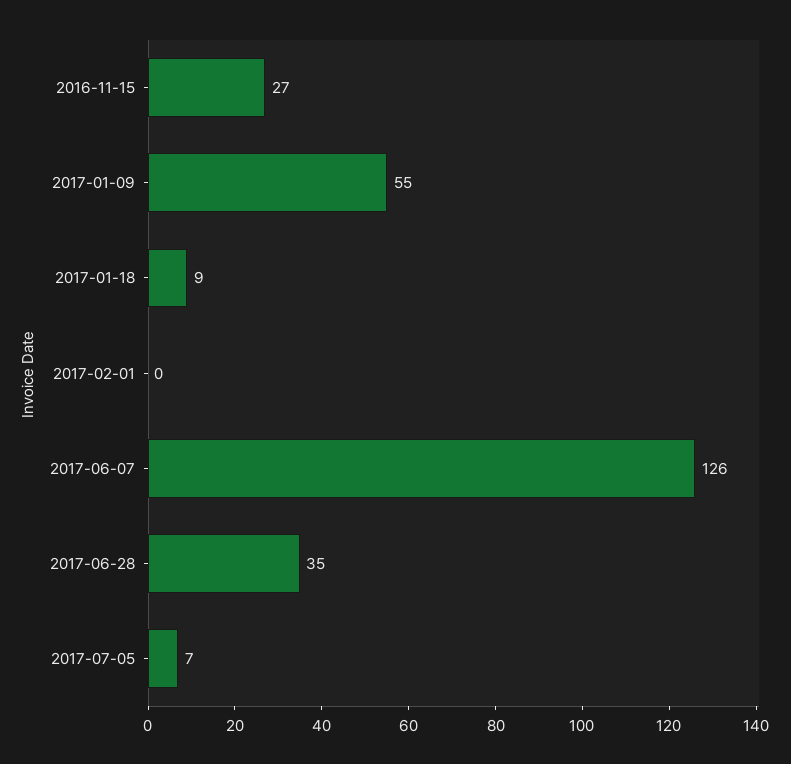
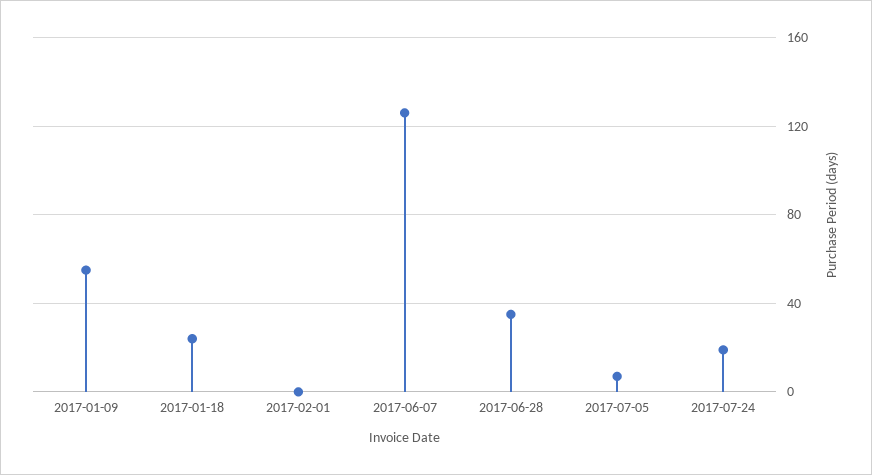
2016-11-15: 27 -> none
2017-01-18: 9 -> 25
2017-07-24: none -> 20

